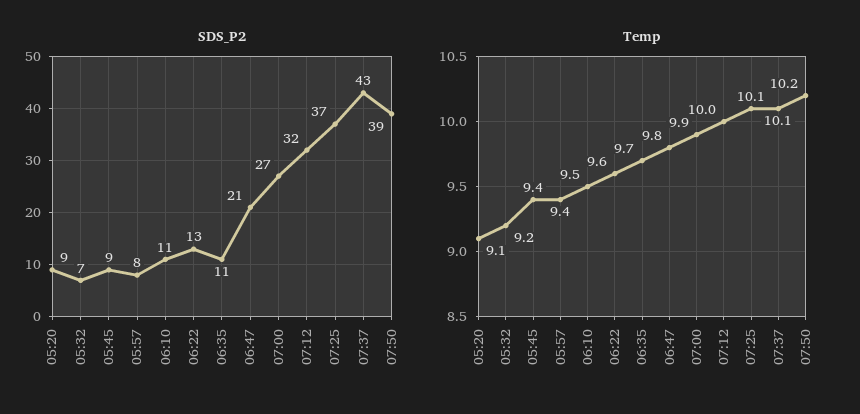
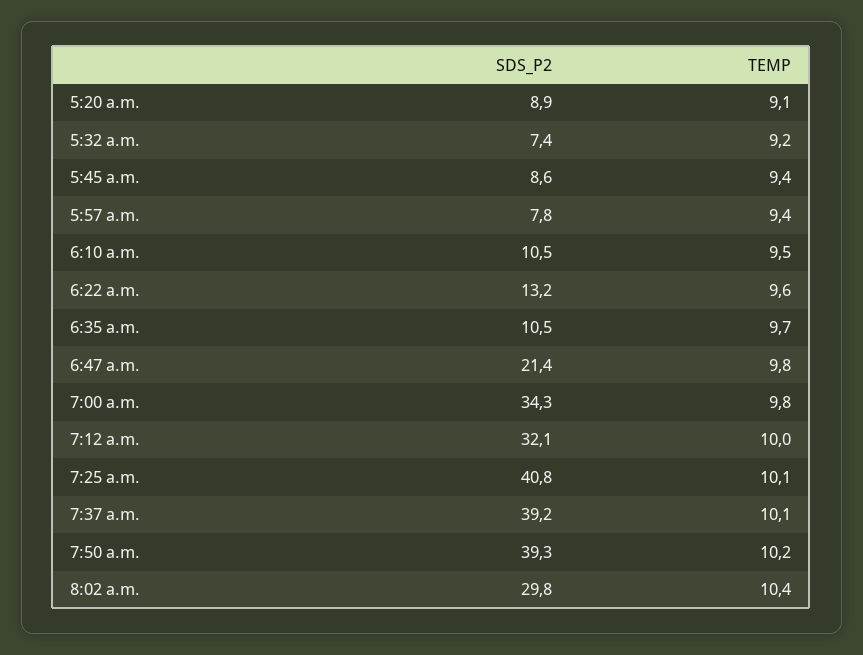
SDS_P2, 07:00: 27 -> 34.3
SDS_P2, 07:25: 37 -> 40.8
SDS_P2, 07:37: 43 -> 39.2
Temp, 07:00: 9.9 -> 9.8
SDS_P2, 8:02 a.m.: none -> 29.8
Temp, 8:02 a.m.: none -> 10.4

